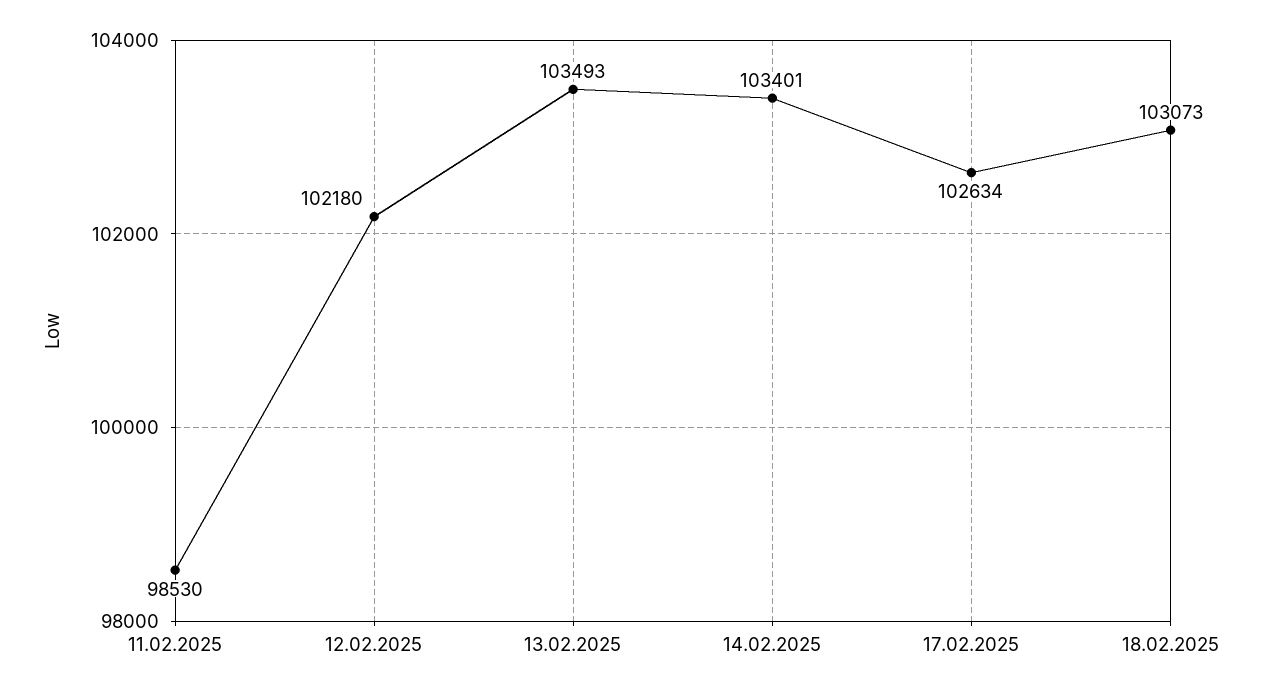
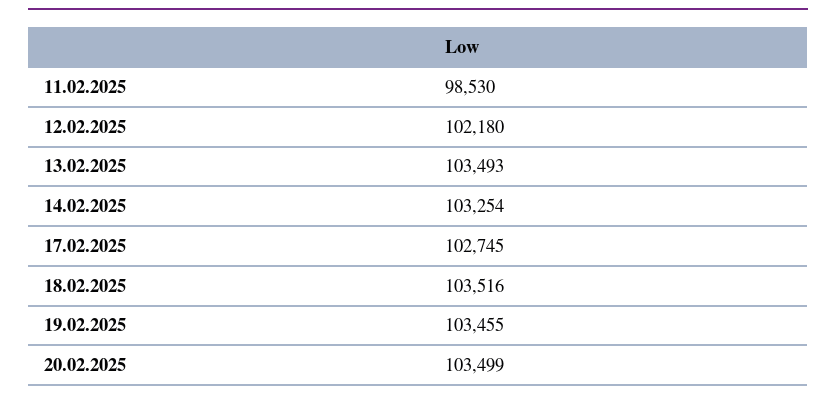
14.02.2025: 103401 -> 103254
17.02.2025: 102634 -> 102745
18.02.2025: 103073 -> 103516
19.02.2025: none -> 103455
20.02.2025: none -> 103499

